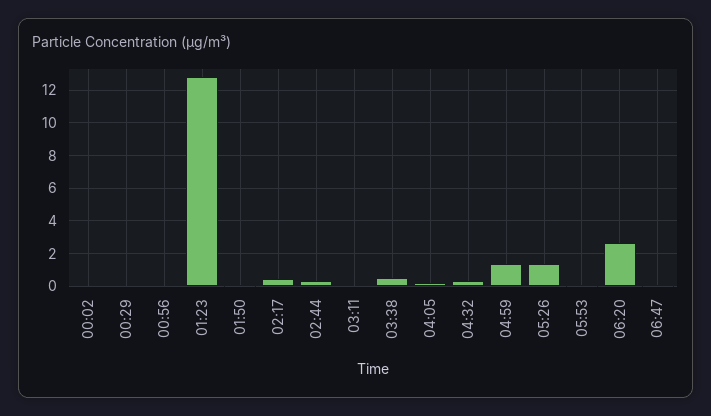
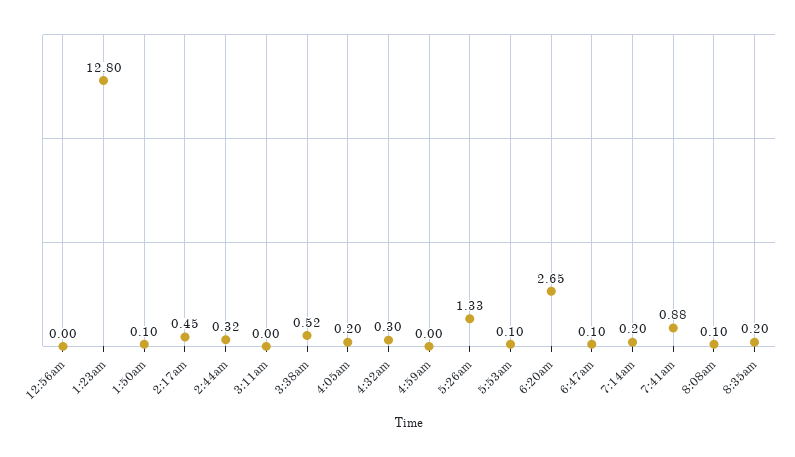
00:02: 0 -> none
00:29: 0 -> none
04:59: 1.5 -> 0
7:14am: none -> 0.2
7:41am: none -> 0.88
8:08am: none -> 0.1
8:35am: none -> 0.2

